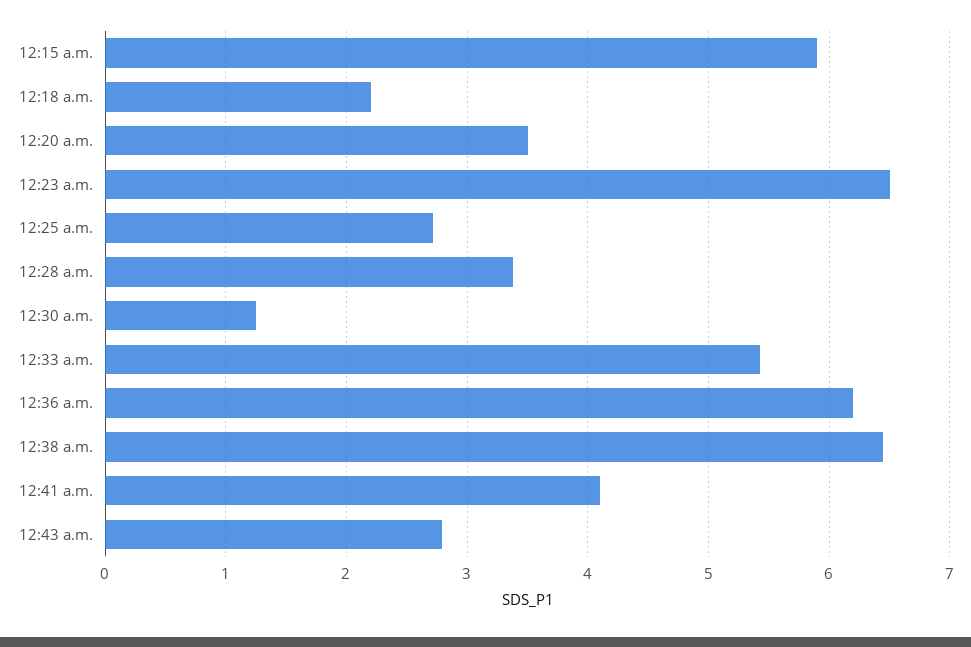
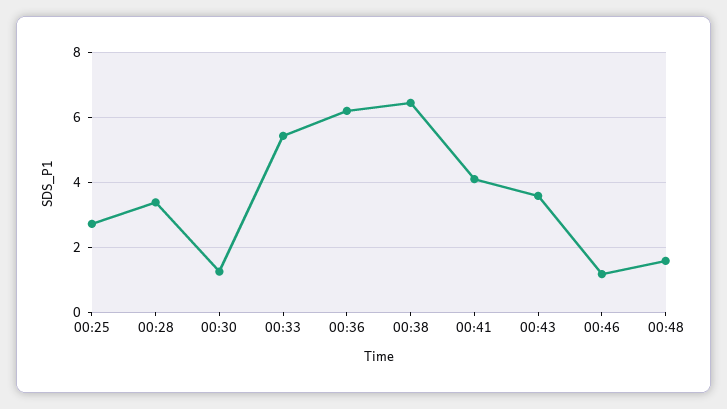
12:15 a.m.: 5.9 -> none
12:18 a.m.: 2.2 -> none
12:20 a.m.: 3.5 -> none
12:23 a.m.: 6.5 -> none
12:43 a.m.: 2.8 -> 3.6
00:46: none -> 1.2
00:48: none -> 1.6

